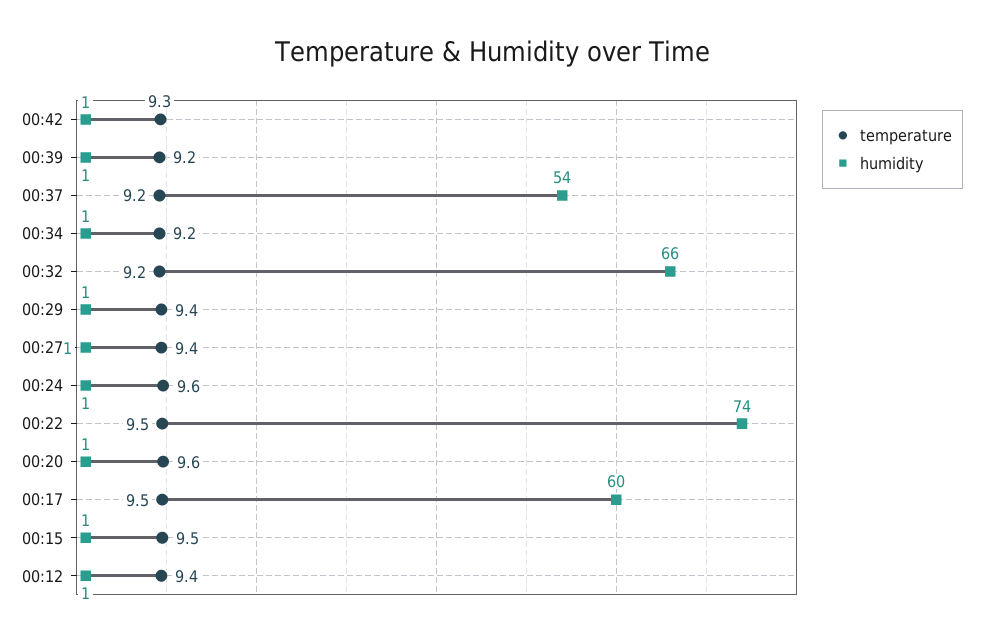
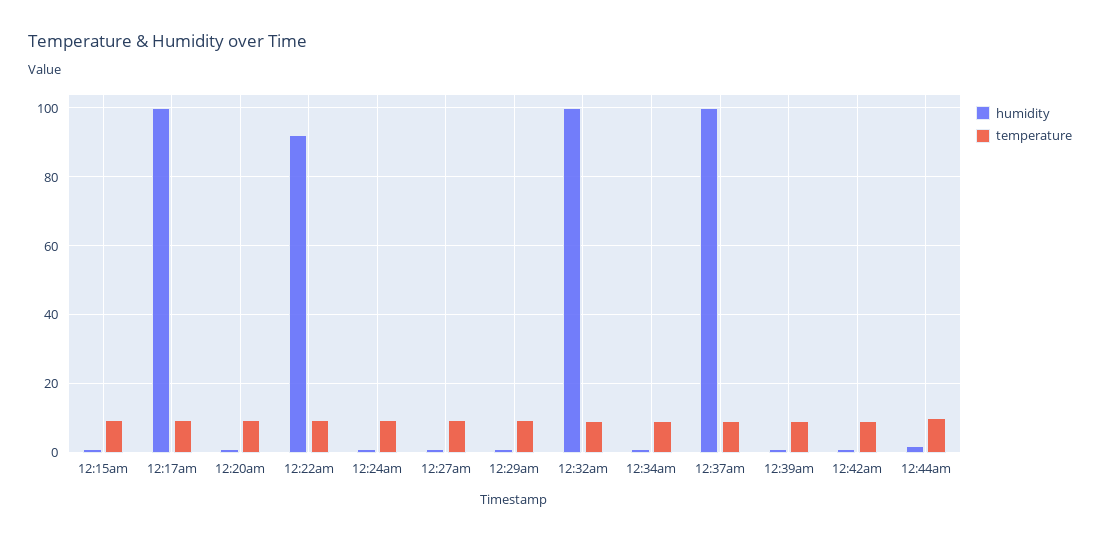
humidity, 00:37: 54 -> 100
humidity, 00:32: 66 -> 100
humidity, 00:22: 74 -> 92
humidity, 00:17: 60 -> 100
temperature, 00:12: 9.4 -> none
humidity, 00:12: 1 -> none
humidity, 12:44am: none -> 2
temperature, 12:44am: none -> 10

